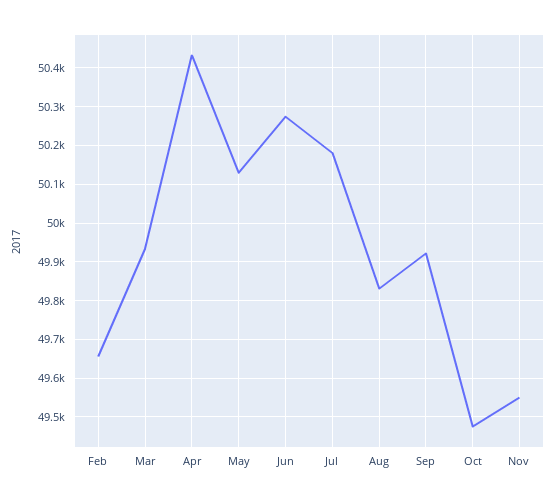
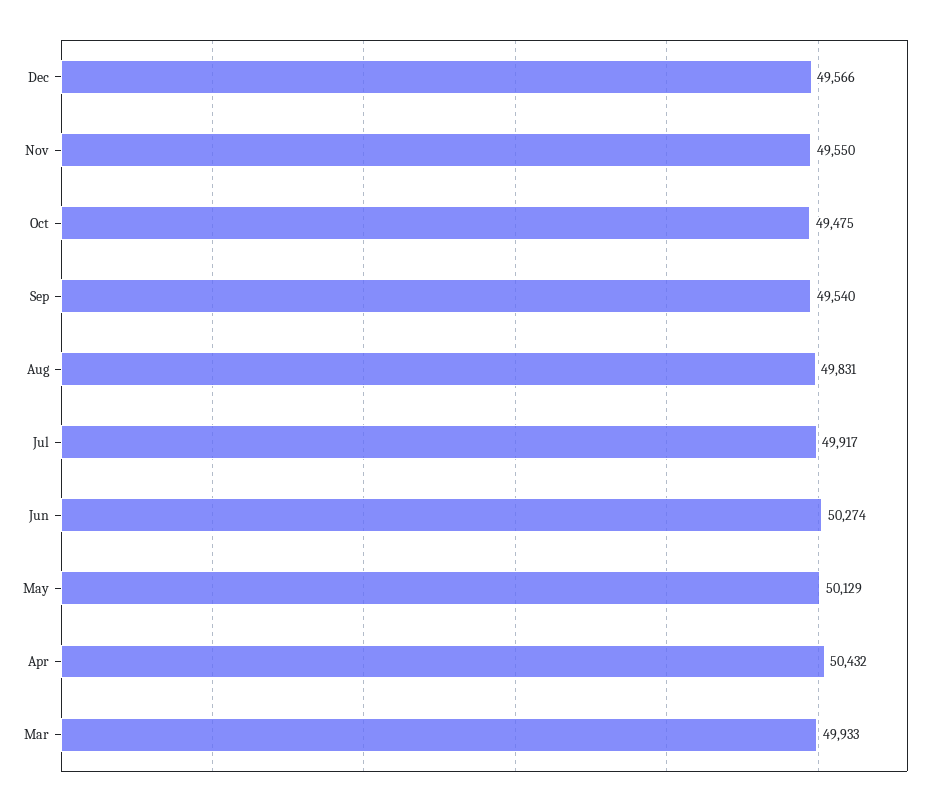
Feb: 49660 -> none
Jul: 50180 -> 49917
Sep: 49920 -> 49540
Dec: none -> 49566

